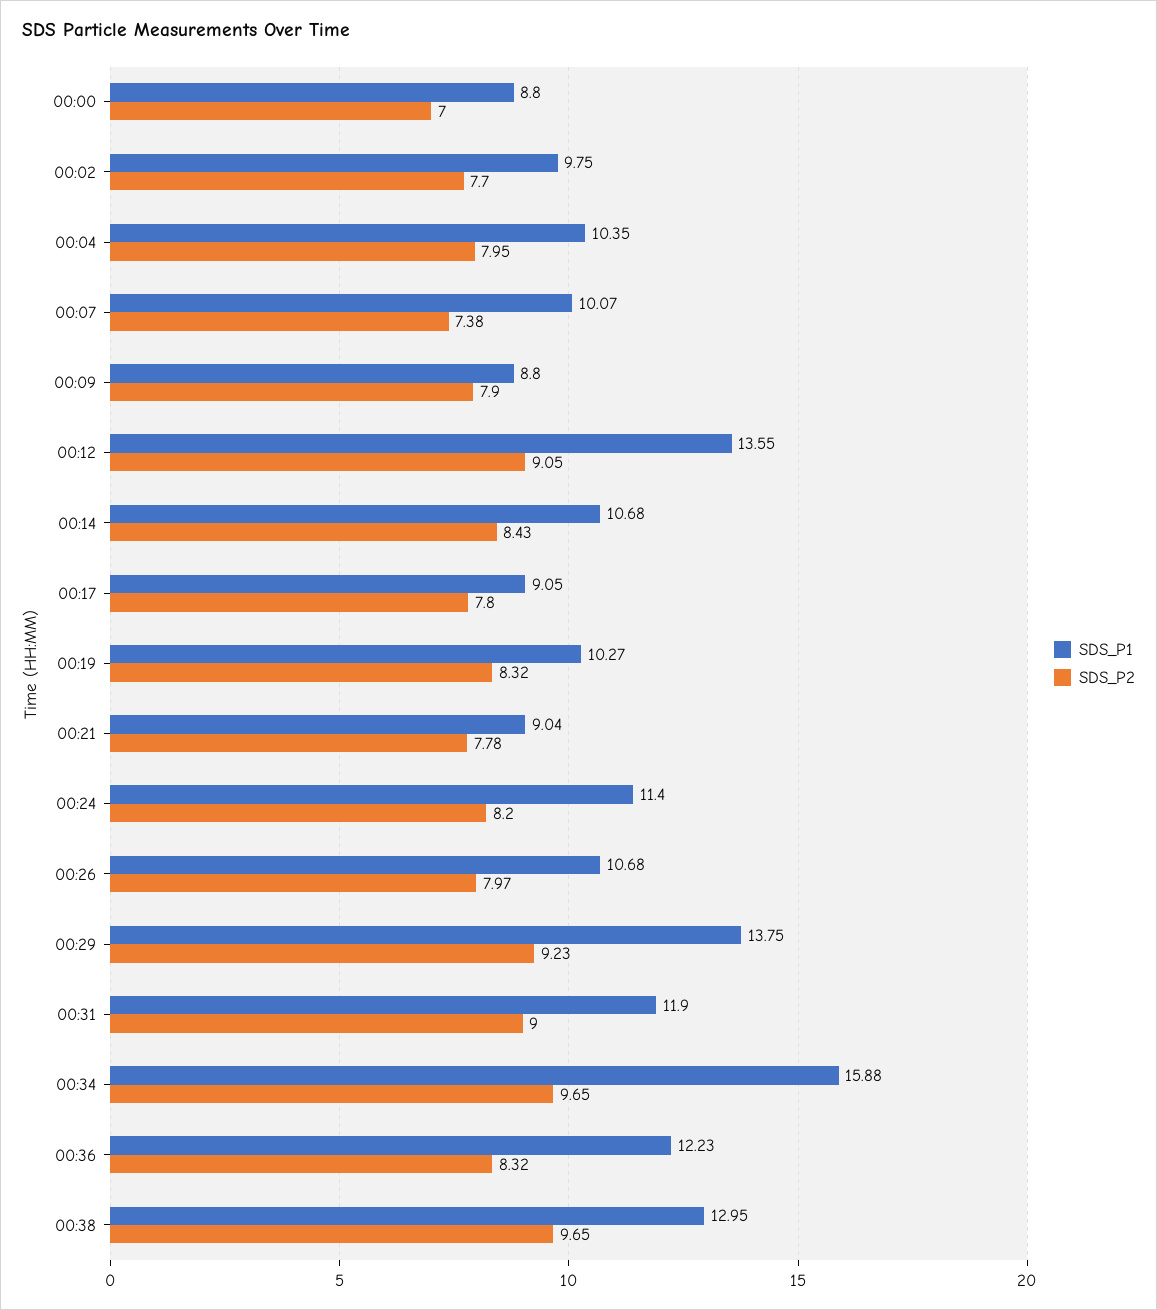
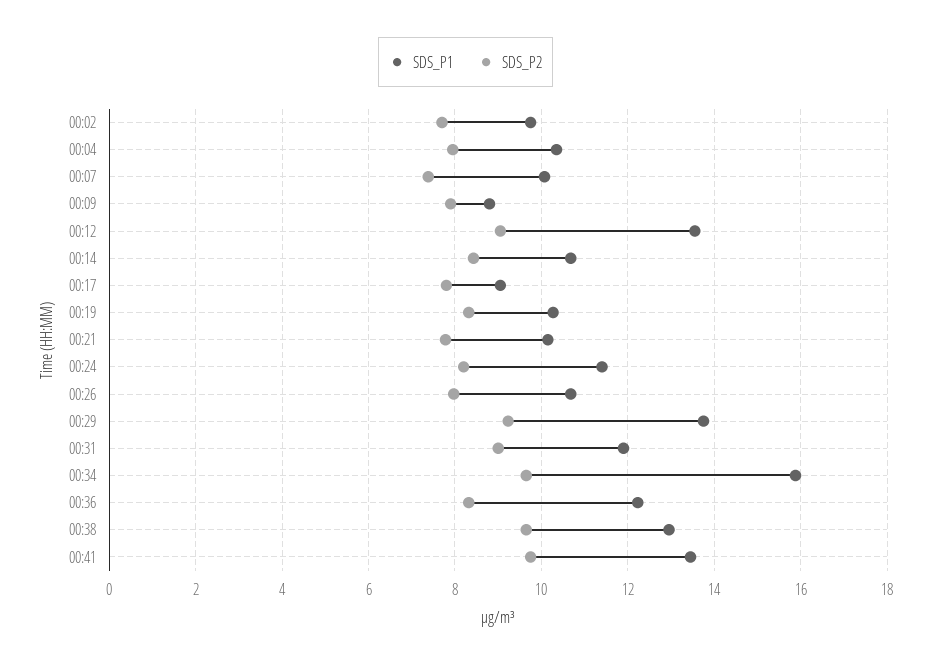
SDS_P1, 00:00: 8.8 -> none
SDS_P2, 00:00: 7 -> none
SDS_P1, 00:21: 9.04 -> 10.2
SDS_P1, 00:41: none -> 13.4
SDS_P2, 00:41: none -> 9.8

